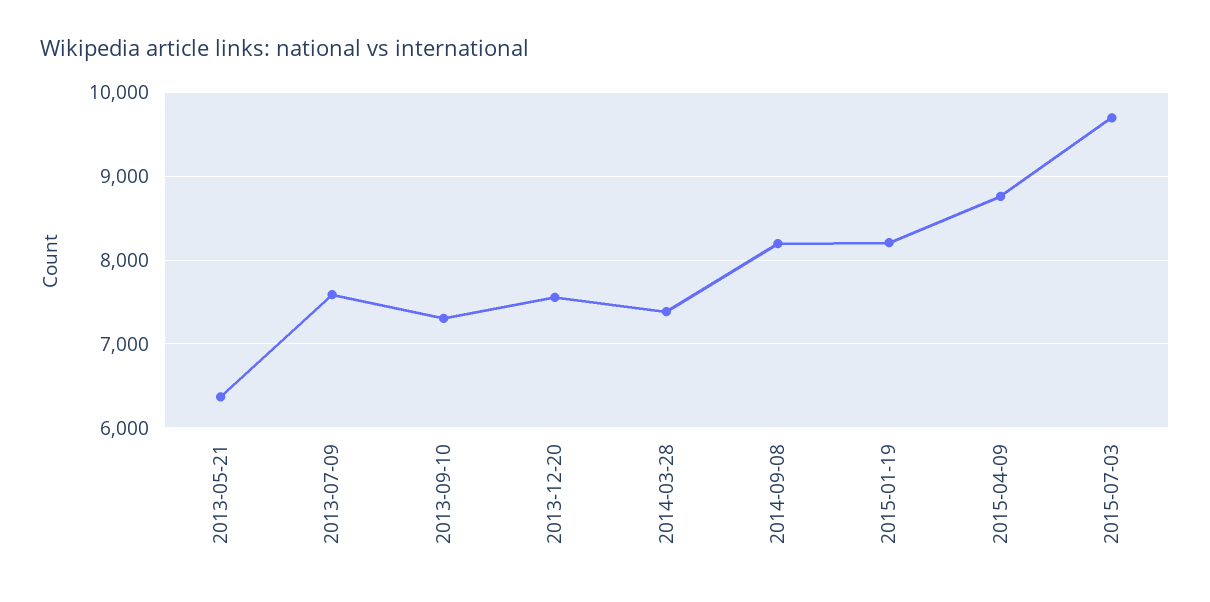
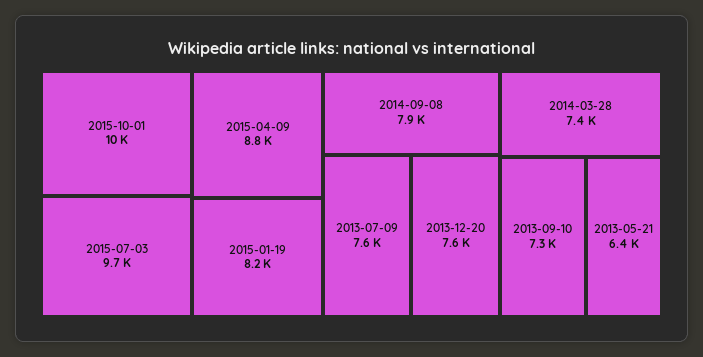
2014-09-08: 8200 -> 7900
2015-10-01: none -> 10000

